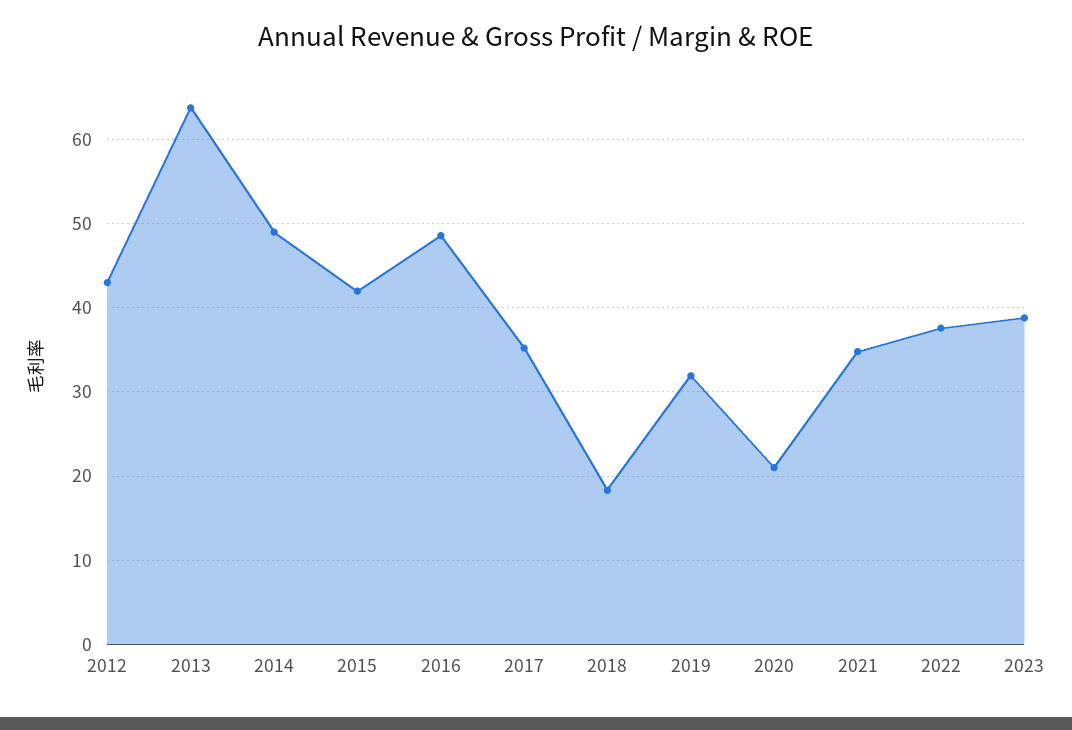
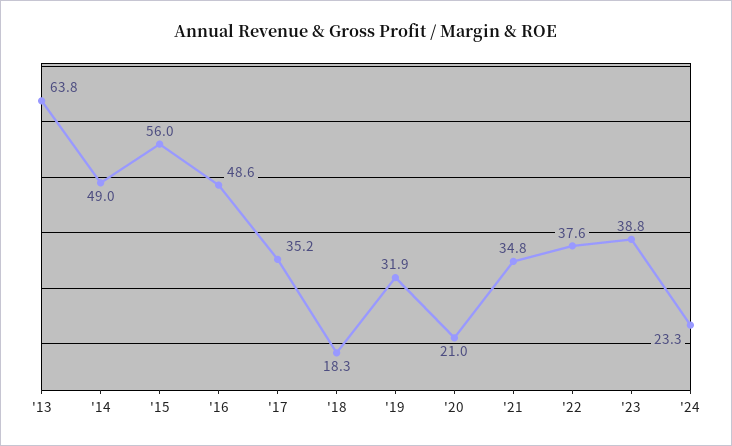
2012: 43 -> none
2015: 42 -> 56
'24: none -> 23.3

